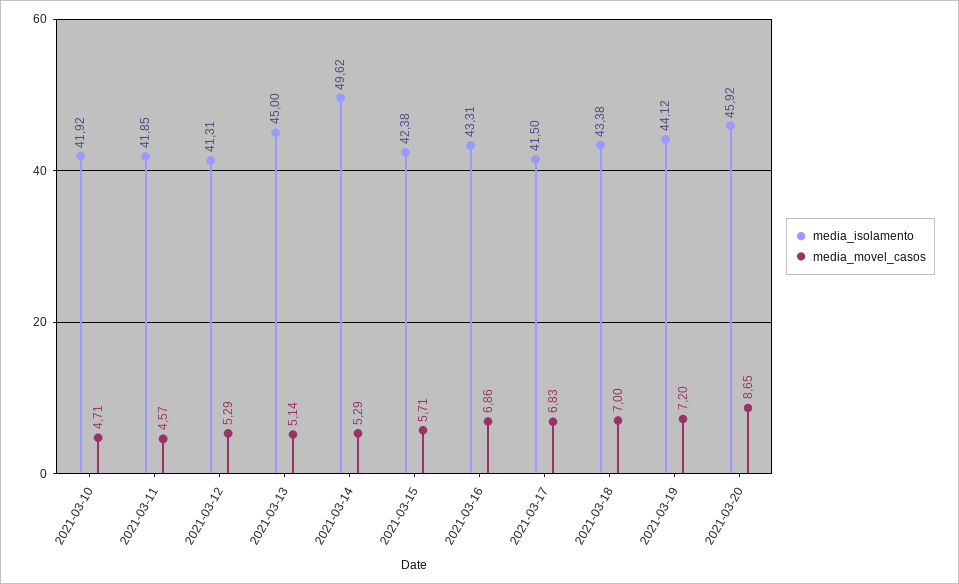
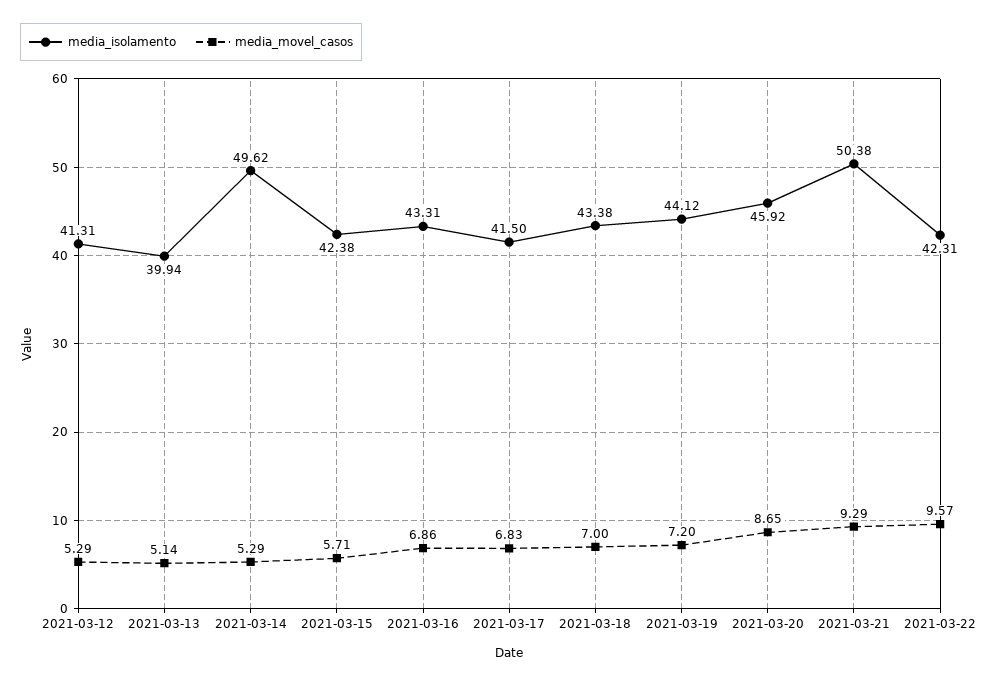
media_isolamento, 2021-03-10: 41.92 -> none
media_movel_casos, 2021-03-10: 4.71 -> none
media_isolamento, 2021-03-11: 41.85 -> none
media_movel_casos, 2021-03-11: 4.57 -> none
media_isolamento, 2021-03-13: 45 -> 39.94
media_isolamento, 2021-03-21: none -> 50.38
media_movel_casos, 2021-03-21: none -> 9.29
media_isolamento, 2021-03-22: none -> 42.31
media_movel_casos, 2021-03-22: none -> 9.57

